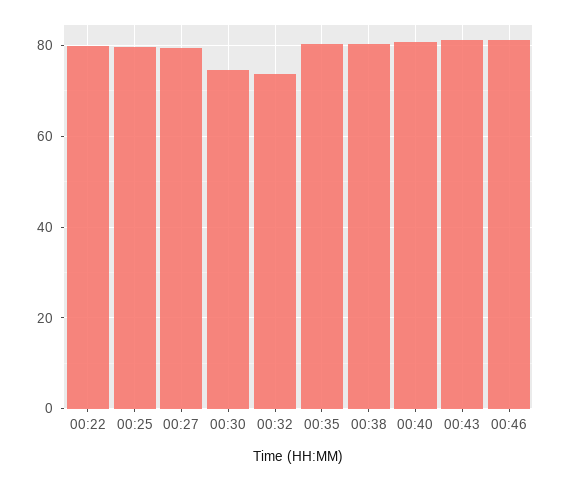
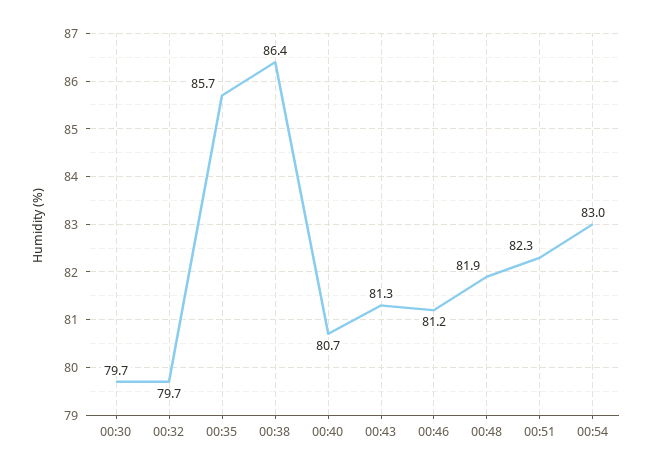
00:22: 80 -> none
00:25: 80 -> none
00:27: 80 -> none
00:30: 74 -> 79.7
00:32: 74 -> 79.7
00:35: 80 -> 85.7
00:38: 80 -> 86.4
00:48: none -> 81.9
00:51: none -> 82.3
00:54: none -> 83

